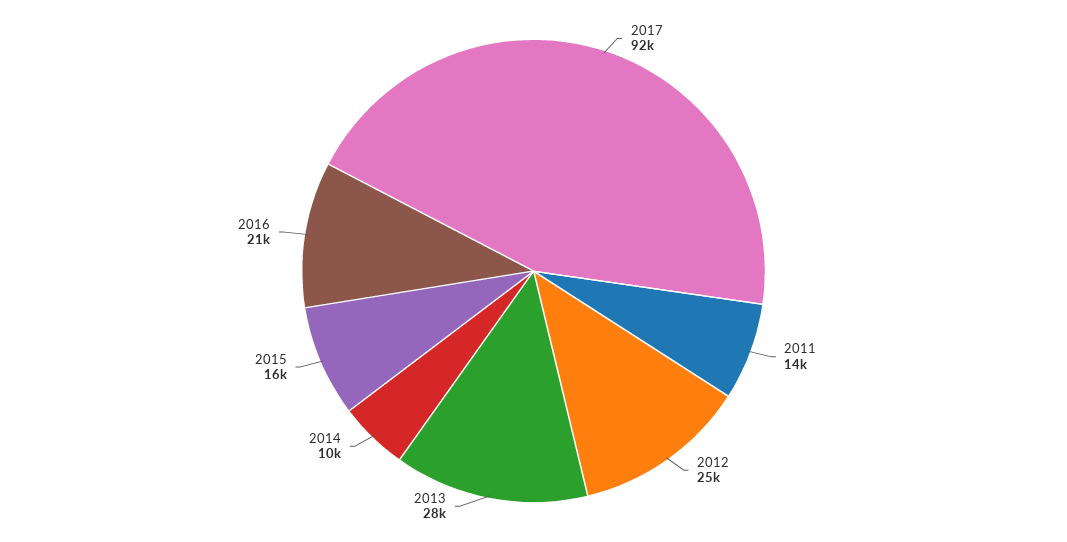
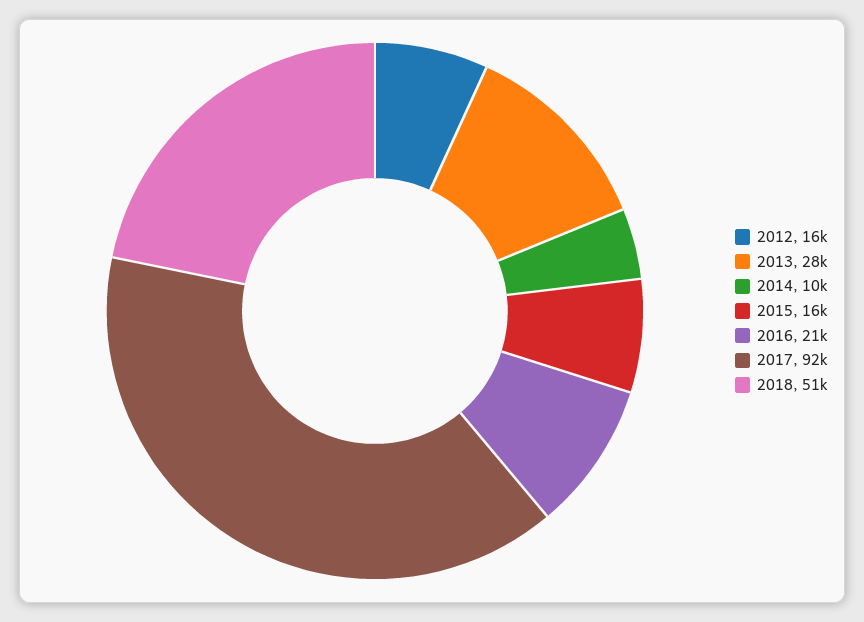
2011: 14000 -> none
2012: 25000 -> 16000
2018: none -> 51000

